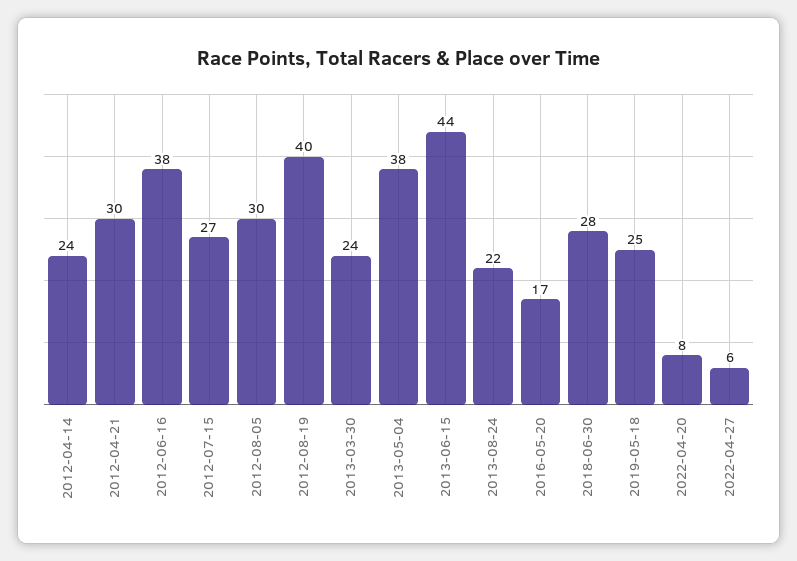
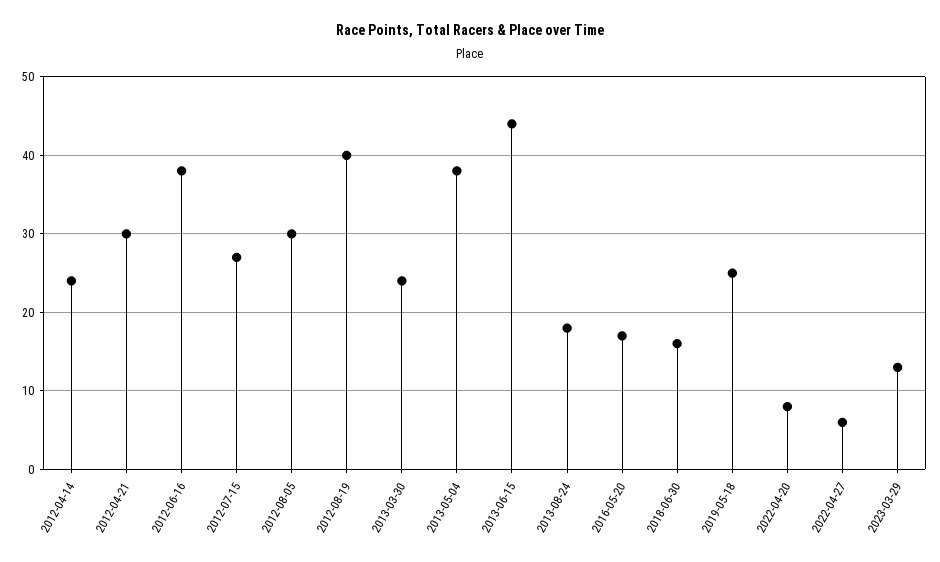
2013-08-24: 22 -> 18
2018-06-30: 28 -> 16
2023-03-29: none -> 13

